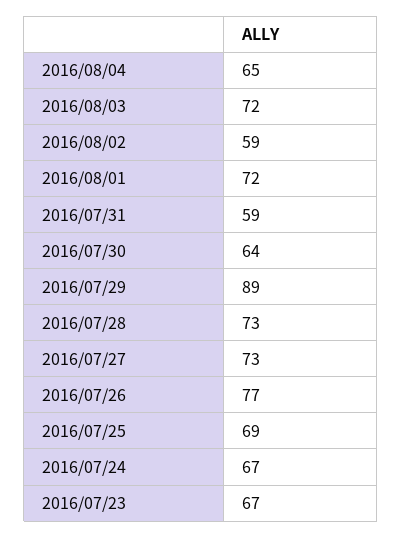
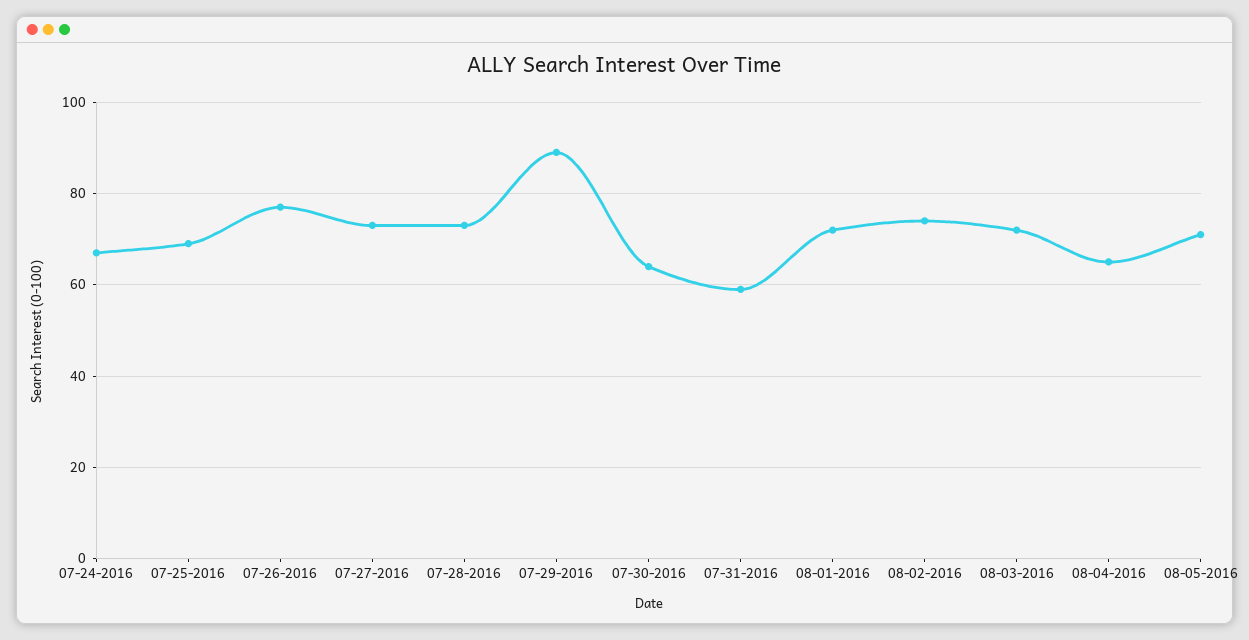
2016/08/02: 59 -> 75
2016/07/23: 67 -> none
08-05-2016: none -> 70

